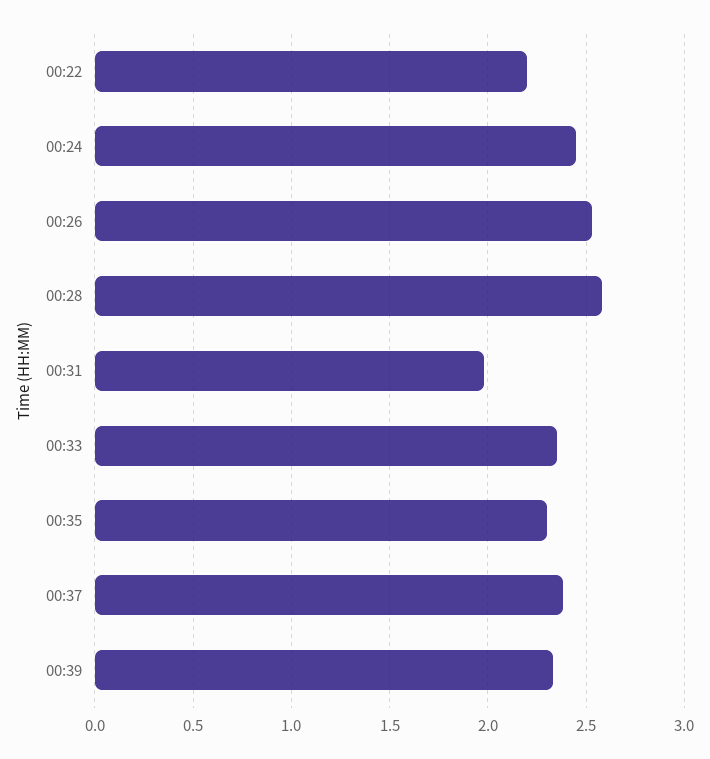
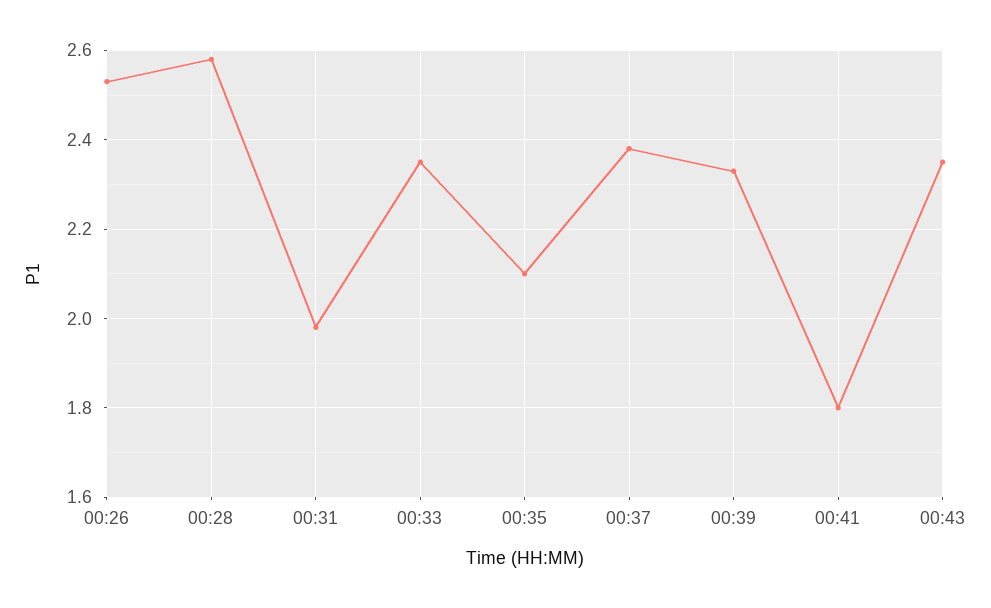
00:22: 2.2 -> none
00:24: 2.45 -> none
00:35: 2.3 -> 2.1
00:41: none -> 1.8
00:43: none -> 2.35

